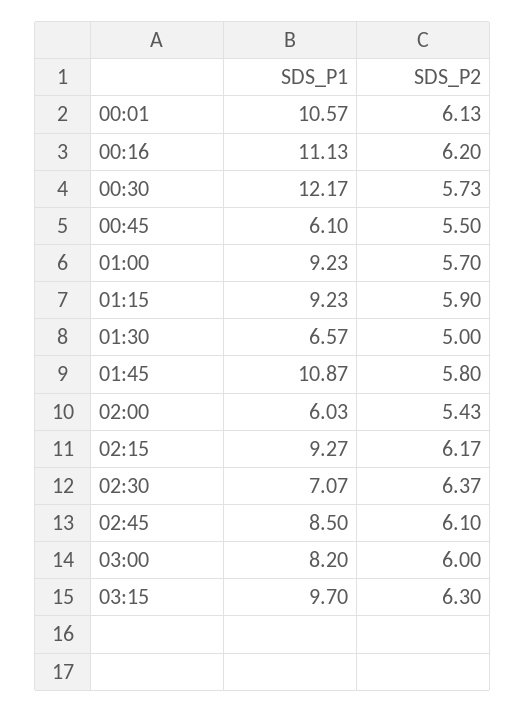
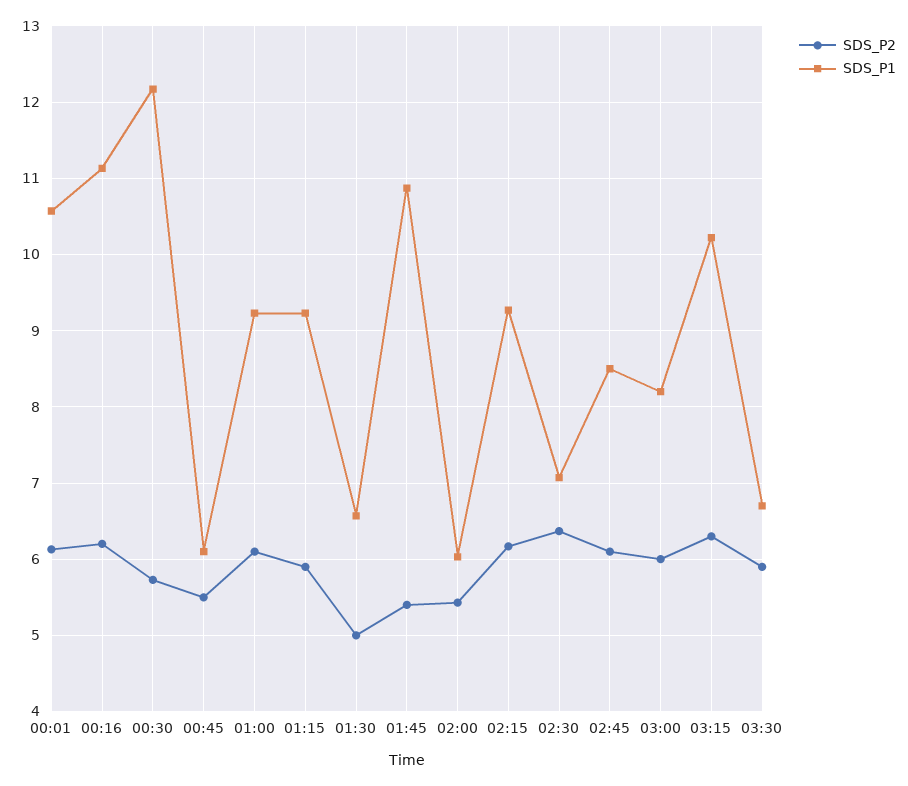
SDS_P2, 01:00: 5.7 -> 6.1
SDS_P2, 01:45: 5.8 -> 5.4
SDS_P1, 03:15: 9.7 -> 10.2
SDS_P2, 03:30: none -> 5.9
SDS_P1, 03:30: none -> 6.7

